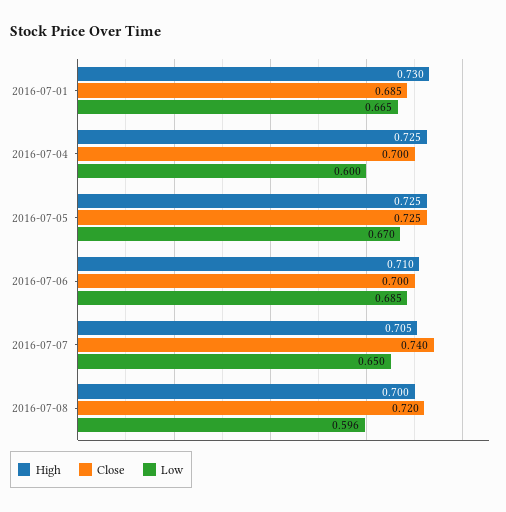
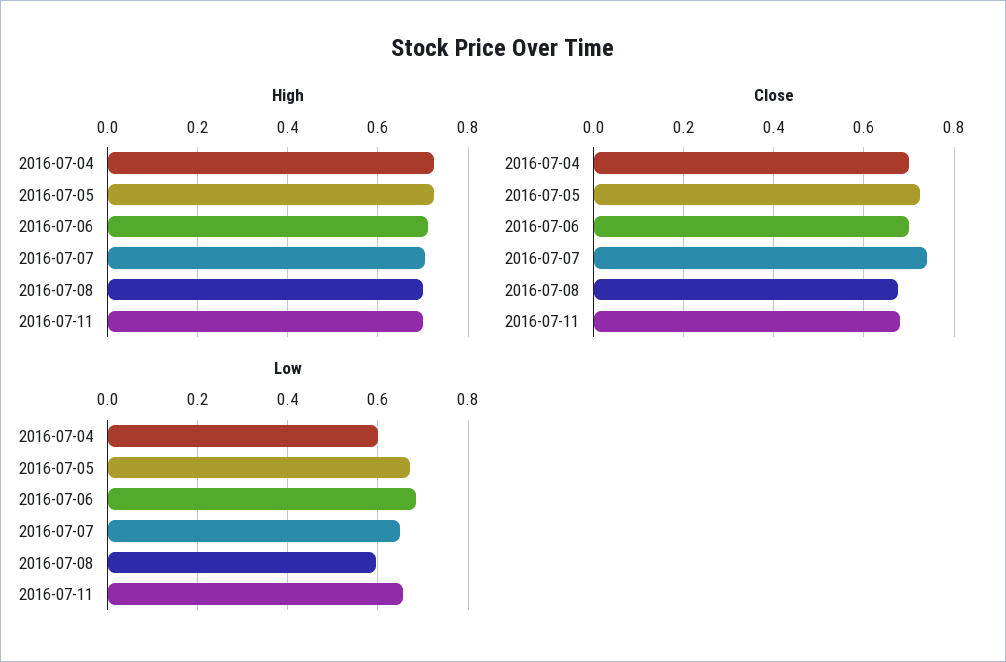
High, 2016-07-01: 0.73 -> none
Close, 2016-07-01: 0.685 -> none
Low, 2016-07-01: 0.665 -> none
Close, 2016-07-08: 0.72 -> 0.68
High, 2016-07-11: none -> 0.7
Close, 2016-07-11: none -> 0.68
Low, 2016-07-11: none -> 0.66

